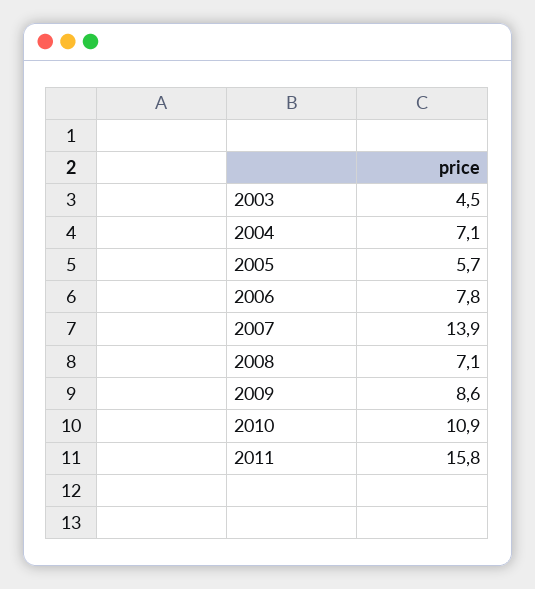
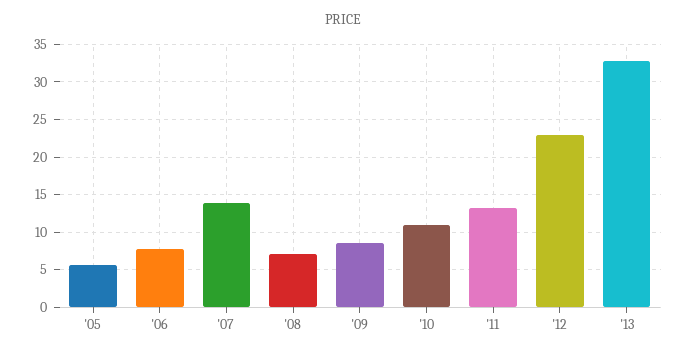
2003: 4.5 -> none
2004: 7.1 -> none
2011: 15.8 -> 13
'12: none -> 23
'13: none -> 33

